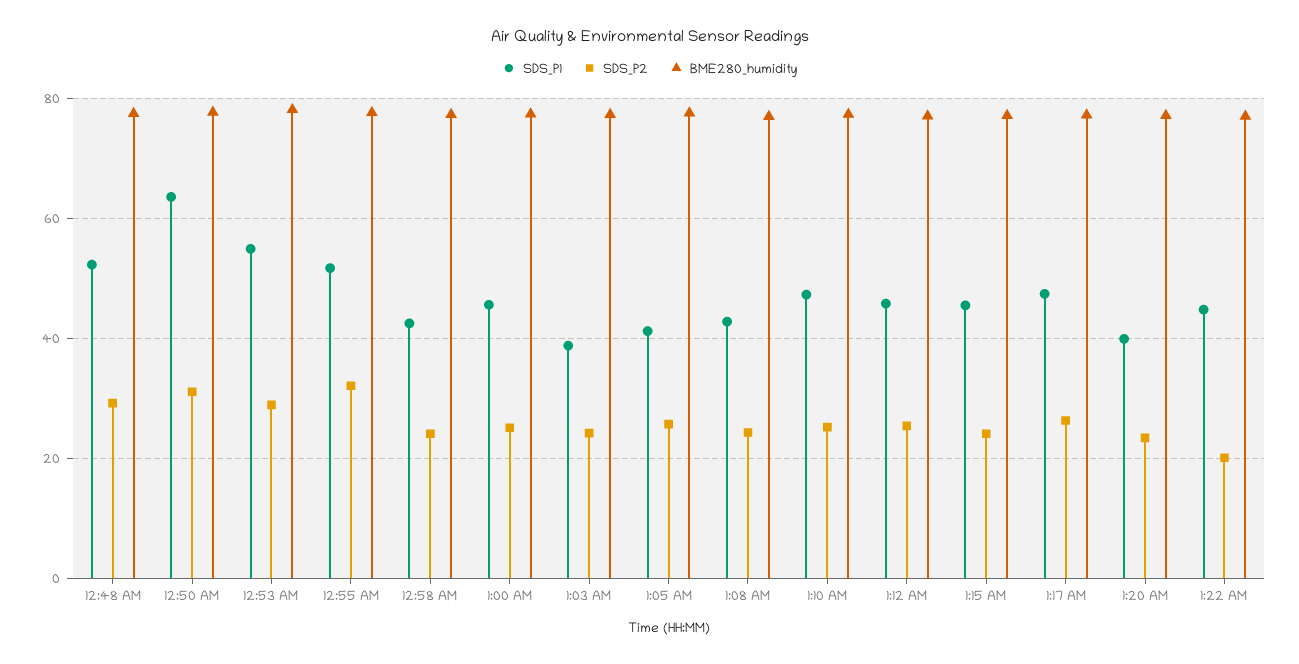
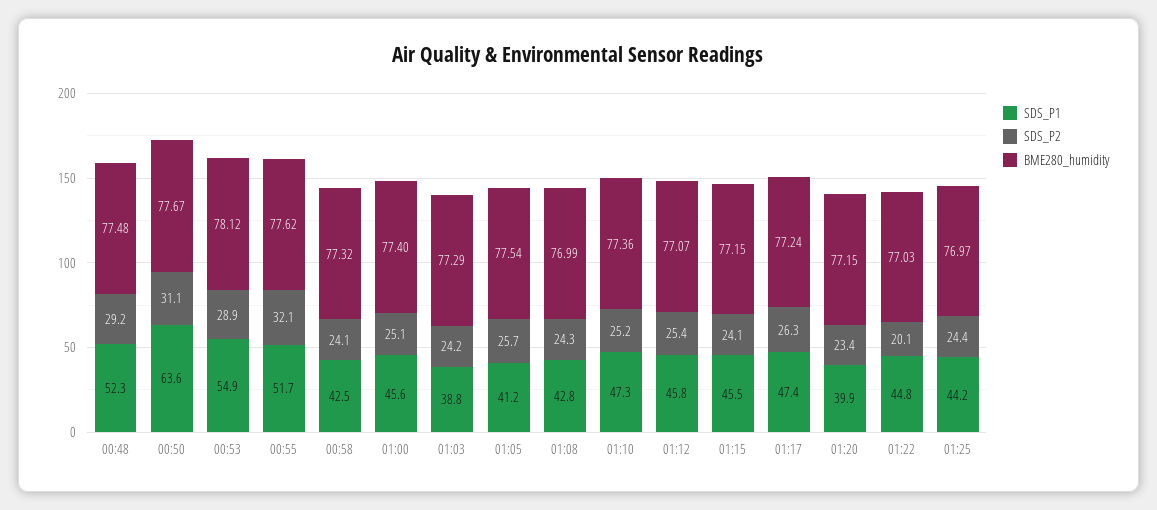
SDS_P1, 01:25: none -> 44.2
SDS_P2, 01:25: none -> 24.4
BME280_humidity, 01:25: none -> 76.97

